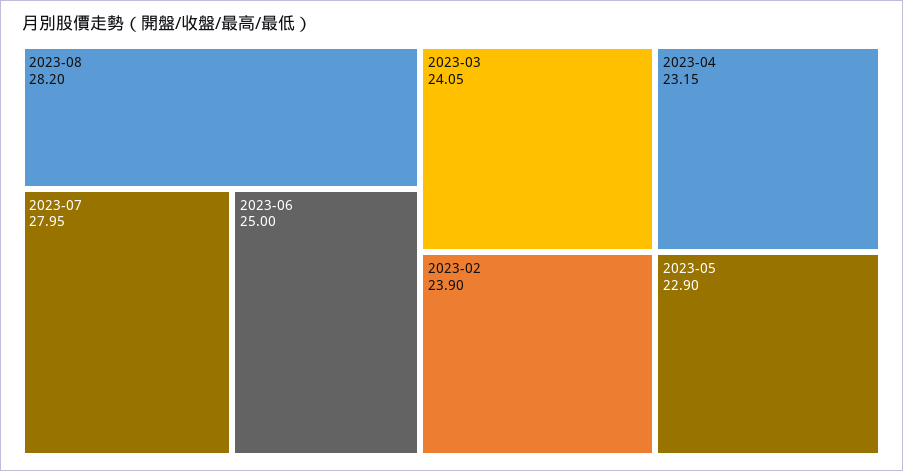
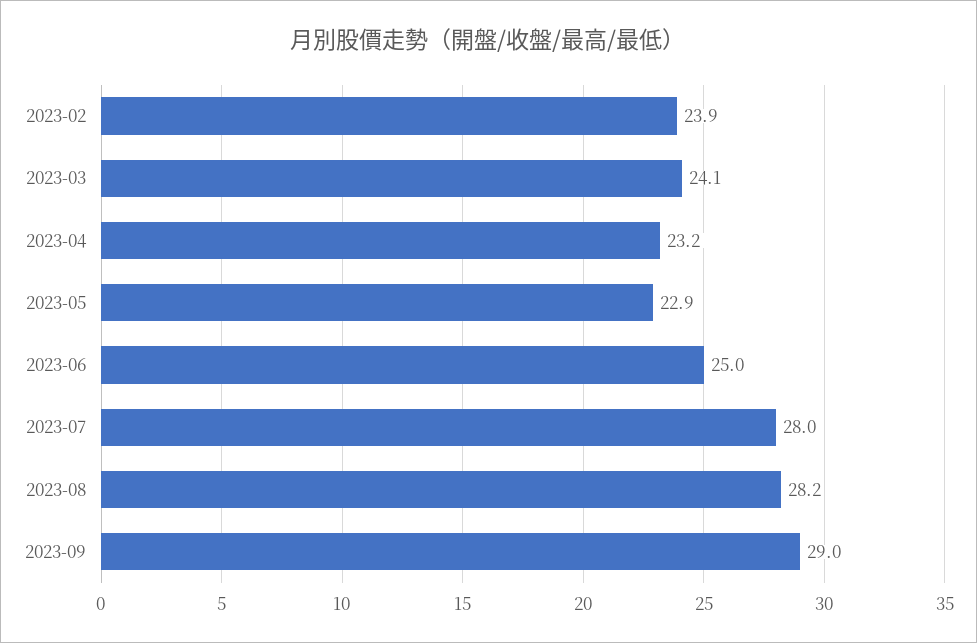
2023-09: none -> 29

